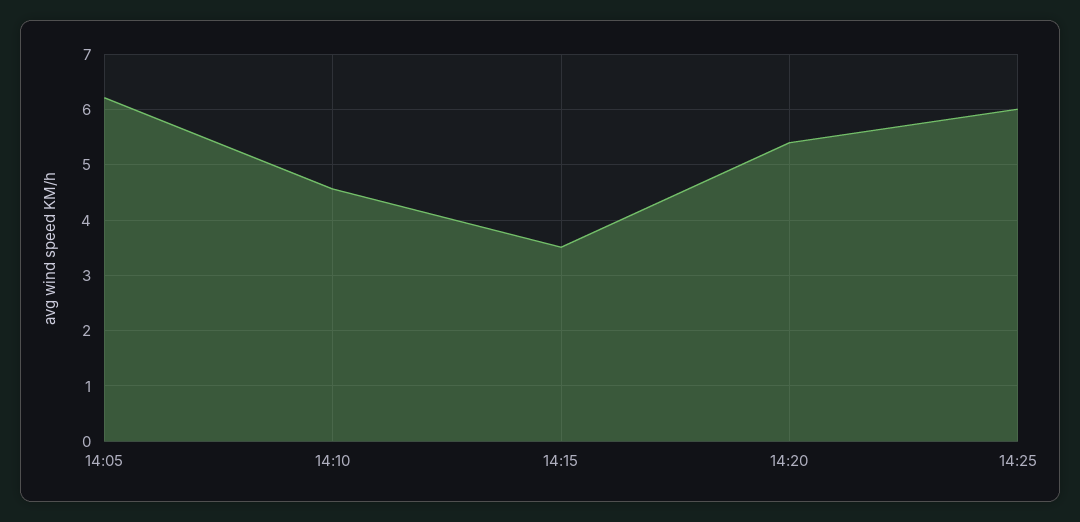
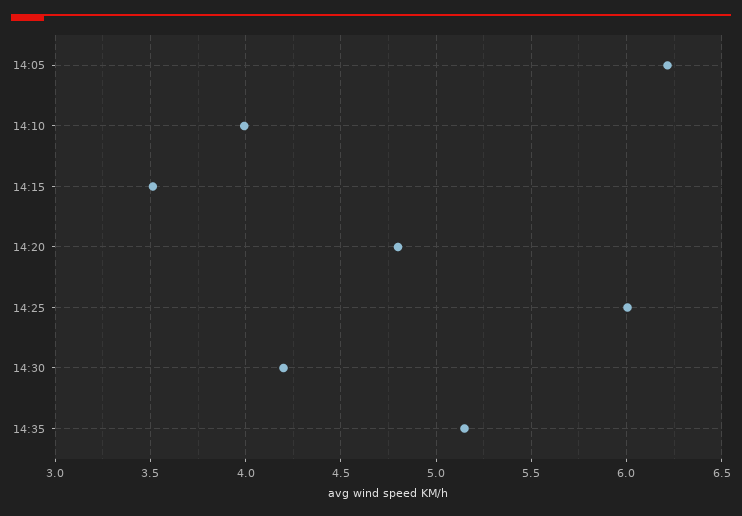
14:10: 4.6 -> 4
14:20: 5.4 -> 4.8
14:30: none -> 4.2
14:35: none -> 5.15

